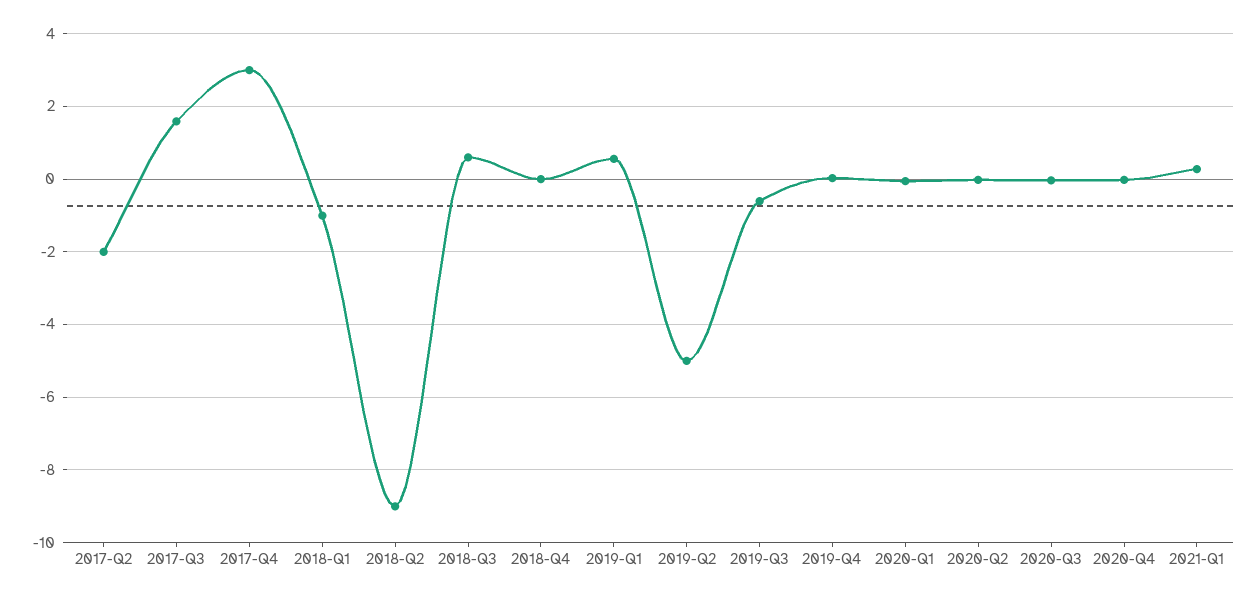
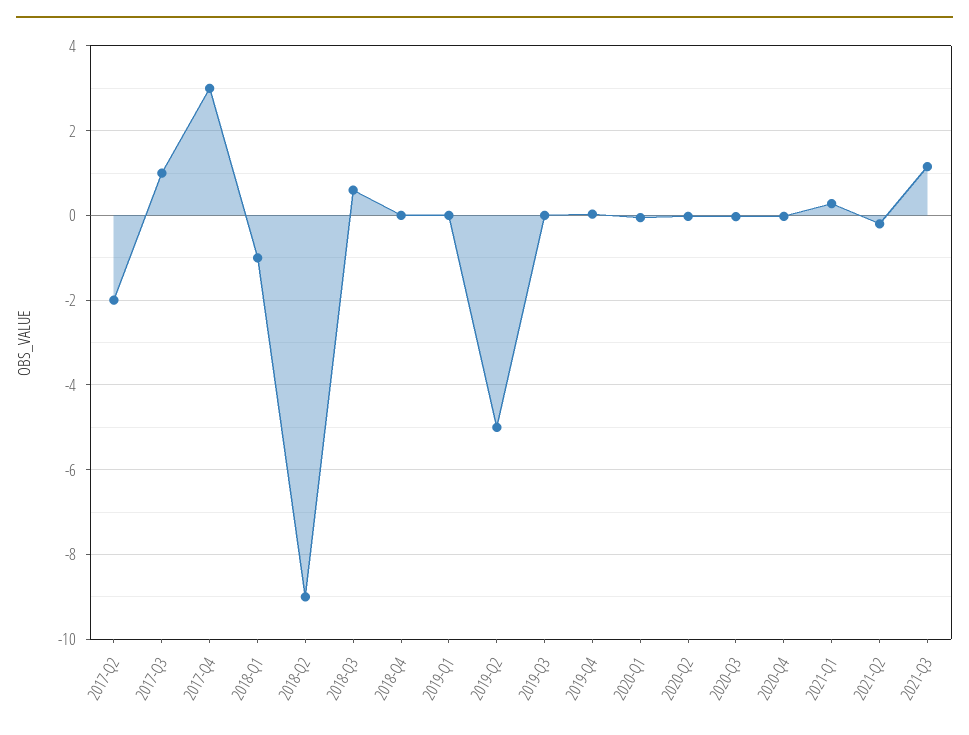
2017-Q3: 1.6 -> 1
2019-Q1: 0.6 -> 0
2019-Q3: -0.6 -> 0
2021-Q2: none -> -0.2
2021-Q3: none -> 1.2

